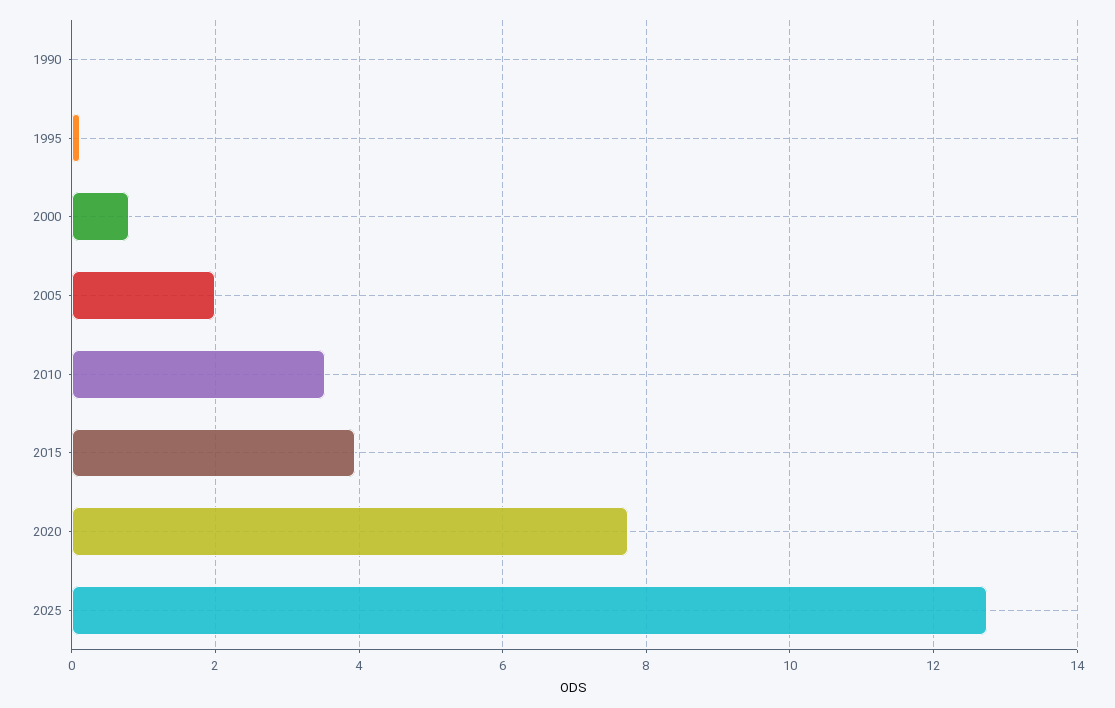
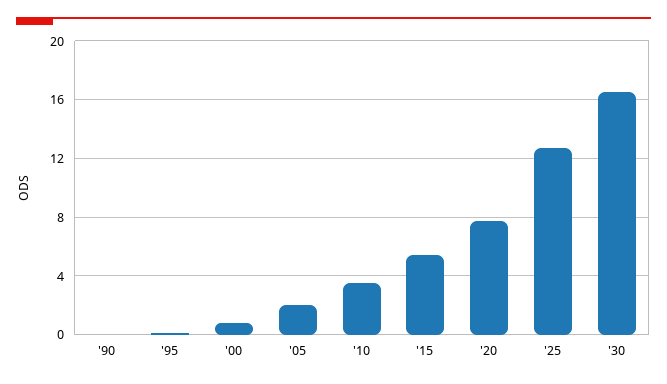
2015: 4 -> 5.5
'30: none -> 16.5

